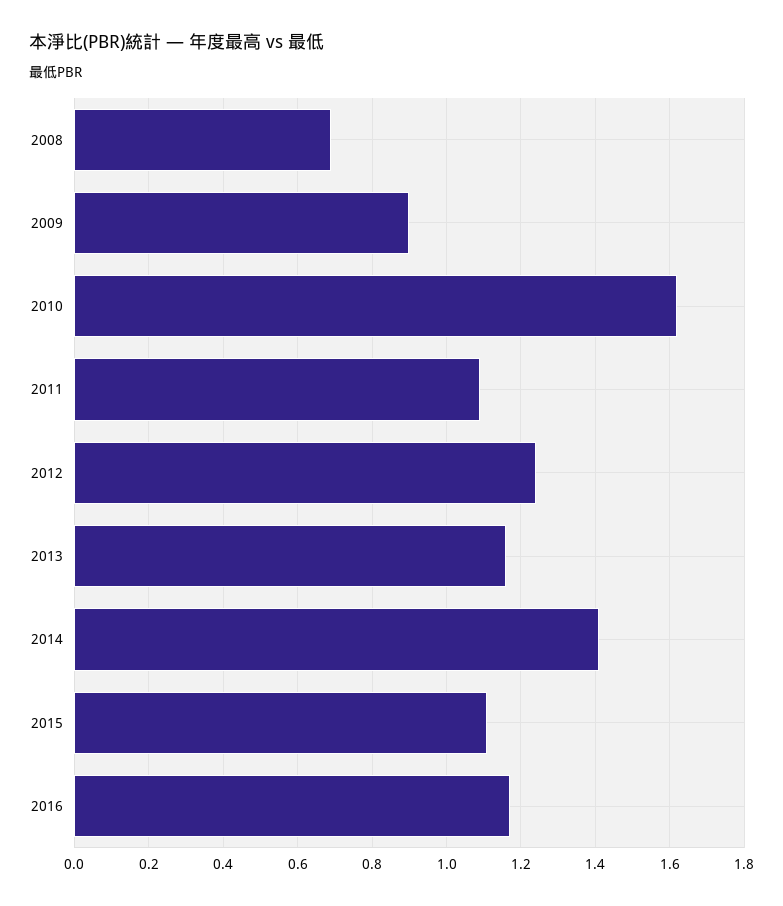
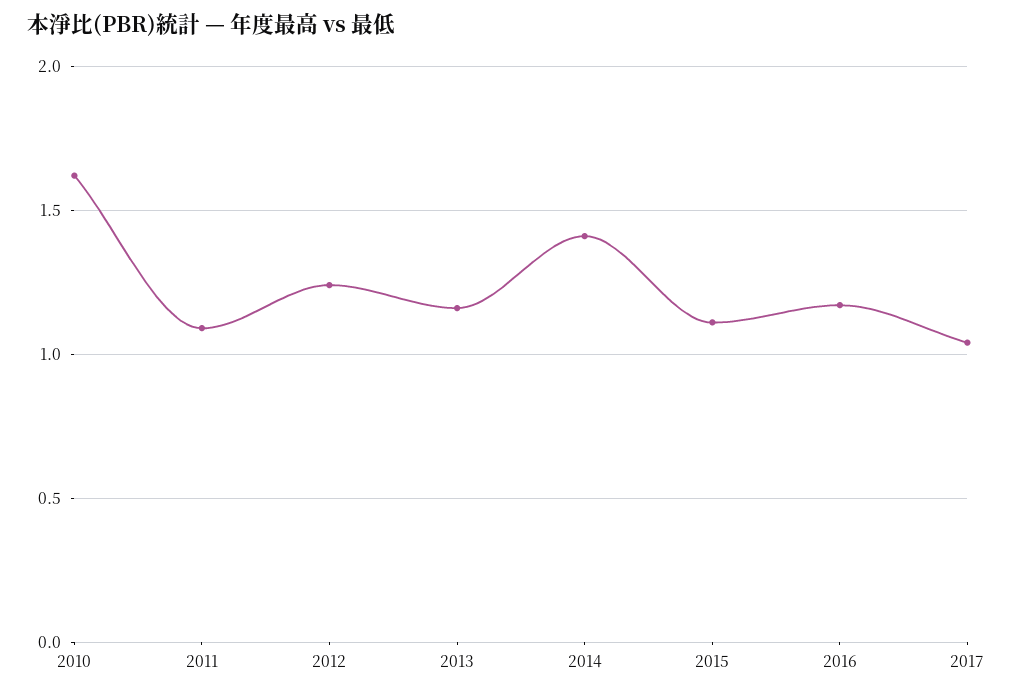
2008: 0.7 -> none
2009: 0.9 -> none
2017: none -> 1.05

